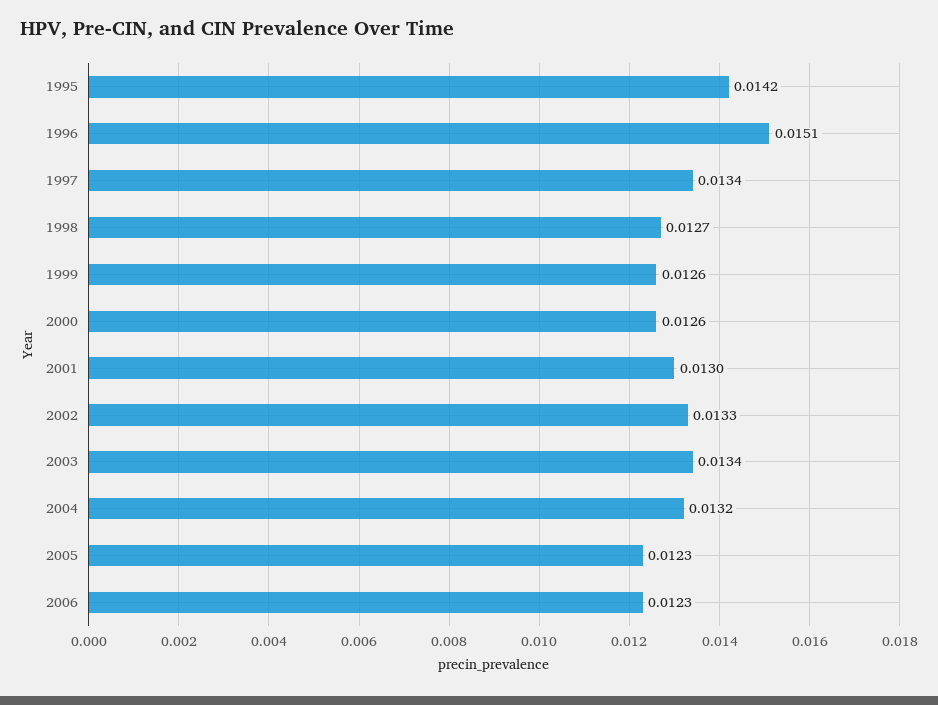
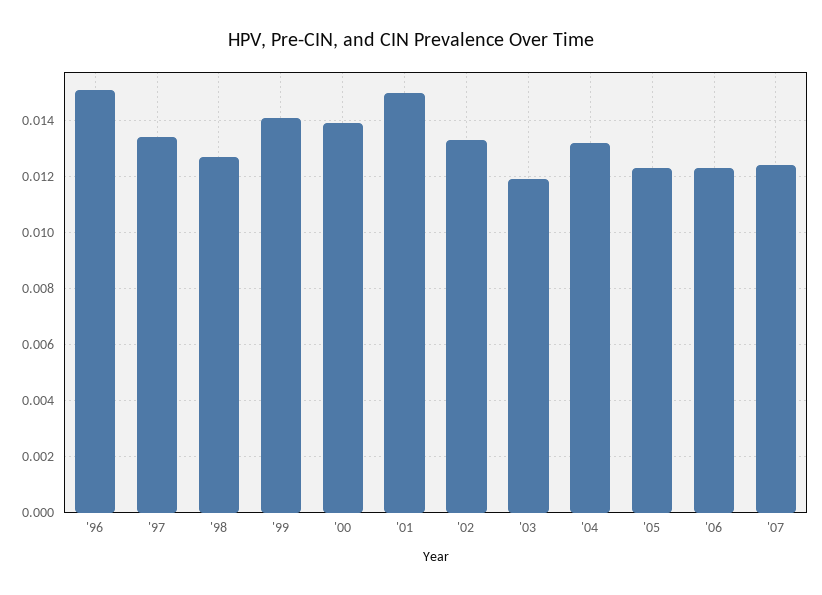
1995: 0.0142 -> none
1999: 0.0126 -> 0.014
2000: 0.0126 -> 0.014
2001: 0.013 -> 0.015
2003: 0.0134 -> 0.012
'07: none -> 0.0125

